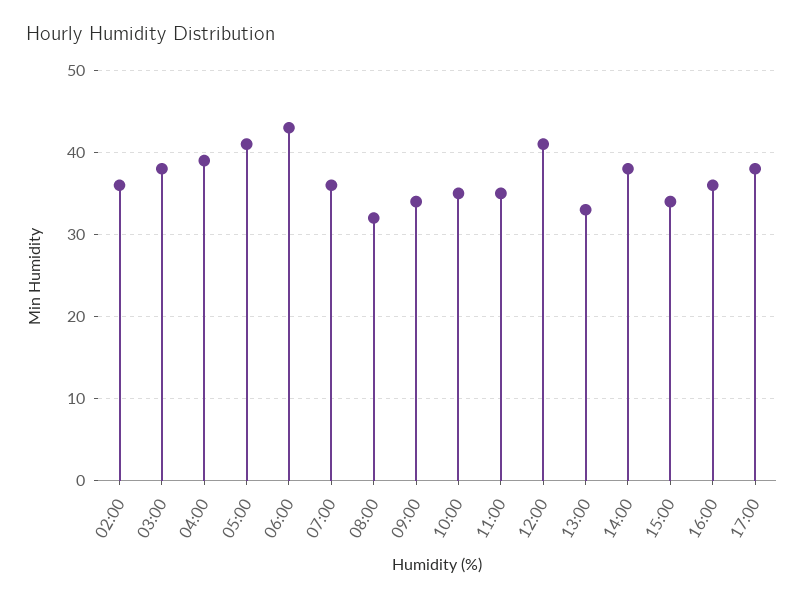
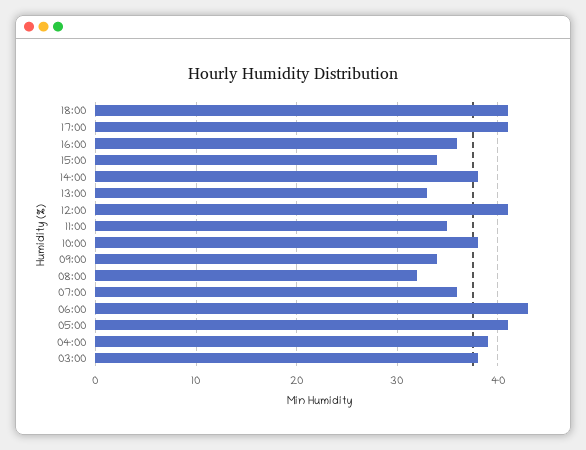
02:00: 36 -> none
10:00: 35 -> 38
17:00: 38 -> 41
18:00: none -> 41

